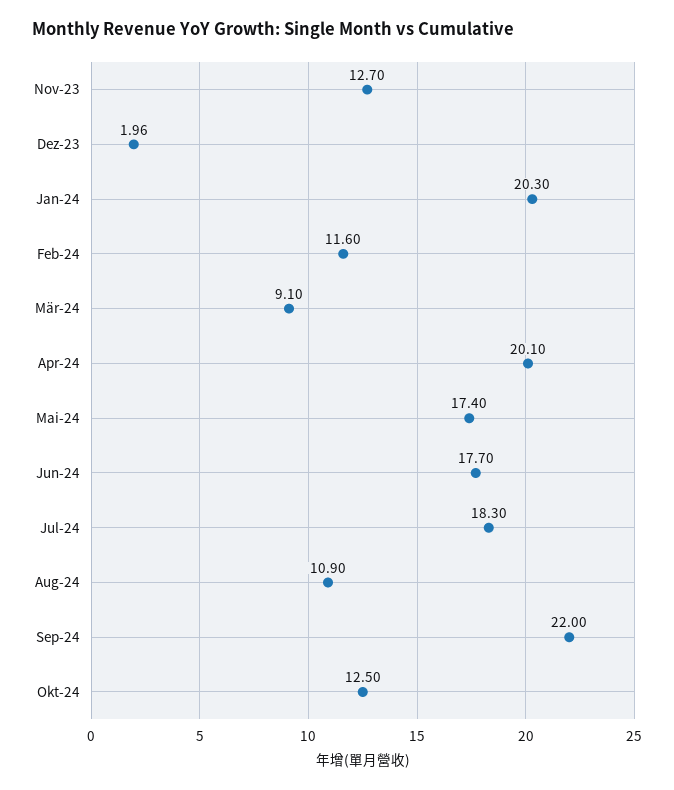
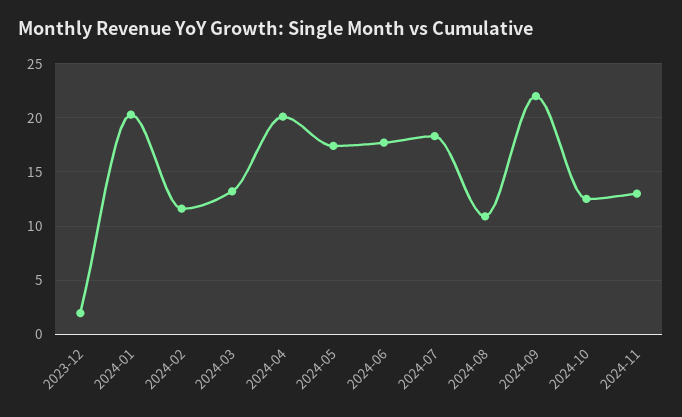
Nov-23: 12.7 -> none
Mär-24: 9.1 -> 13
2024-11: none -> 13

